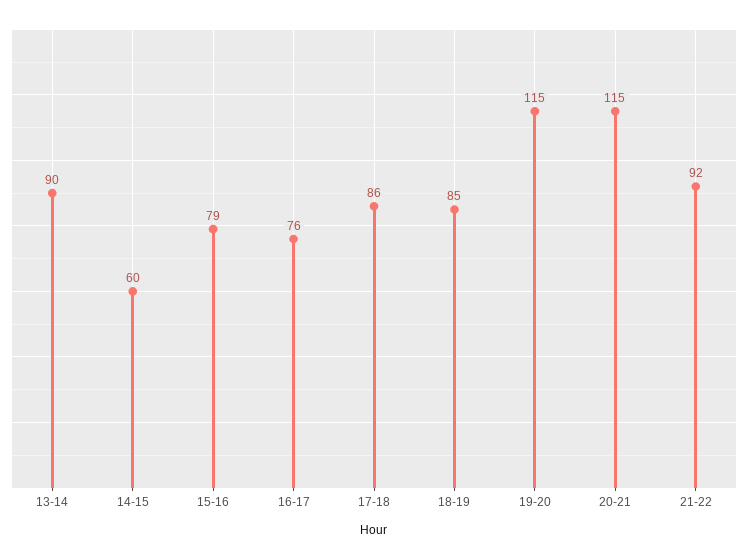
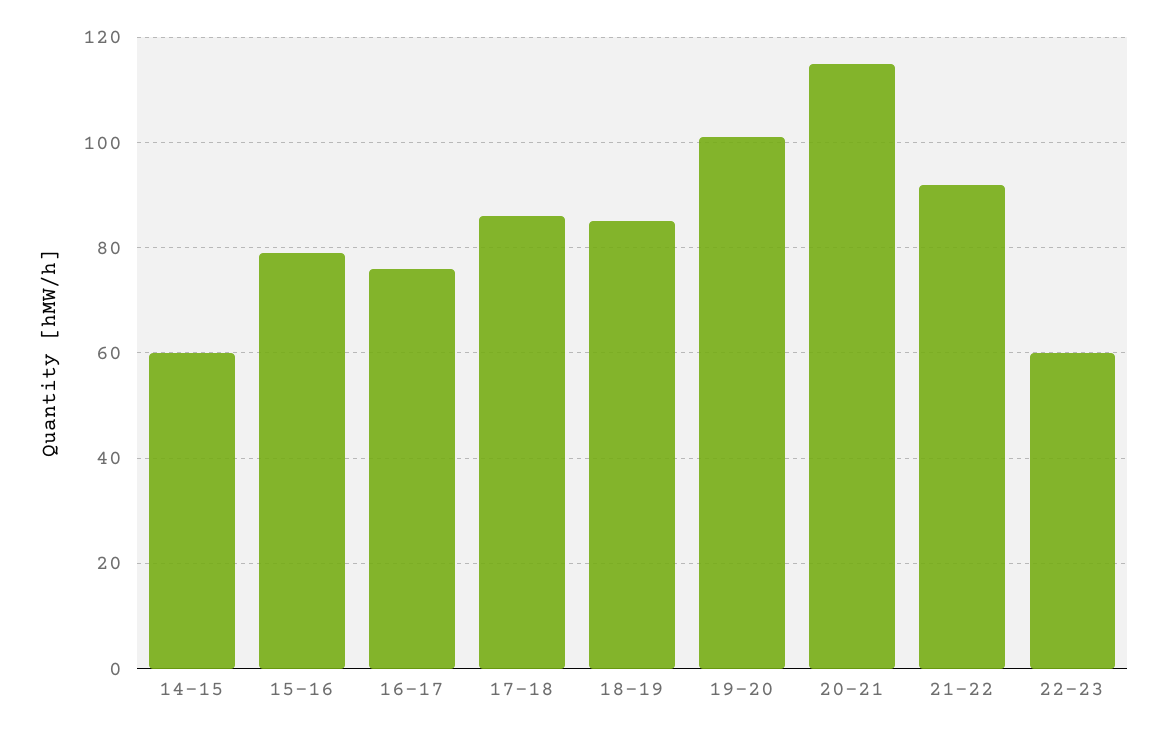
13-14: 90 -> none
19-20: 115 -> 100
22-23: none -> 60

